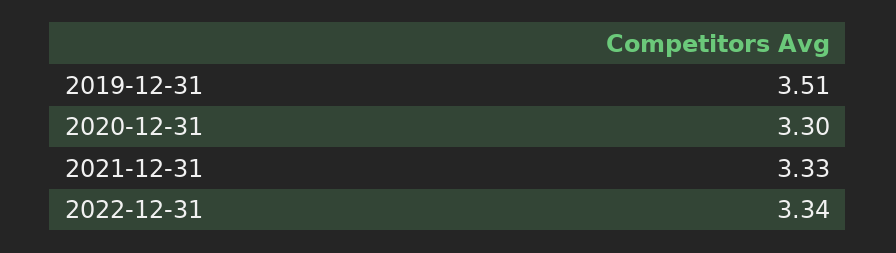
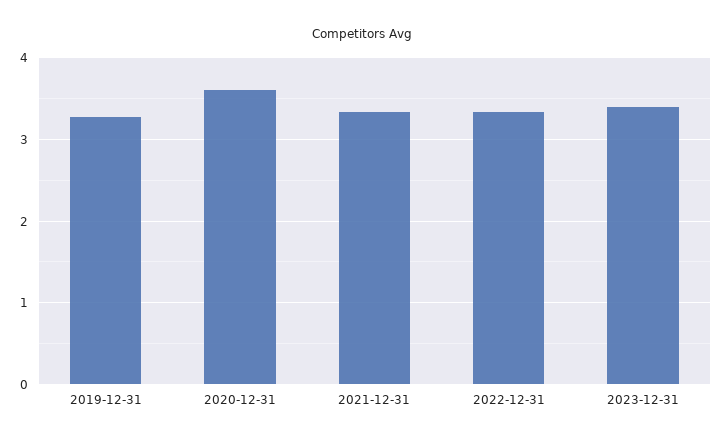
2019-12-31: 3.51 -> 3.3
2020-12-31: 3.3 -> 3.6
2023-12-31: none -> 3.4

